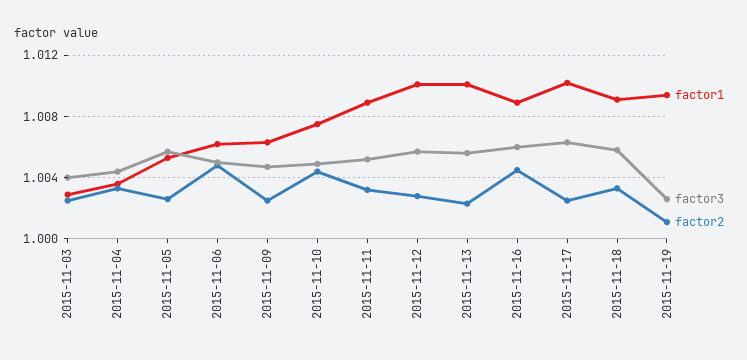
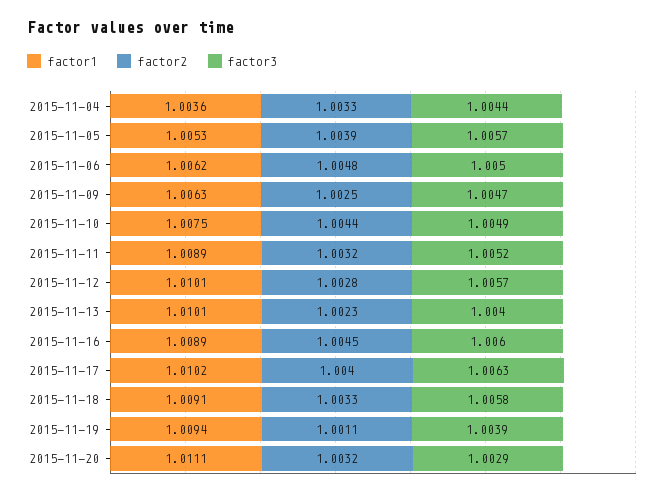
factor1, 2015-11-03: 1.003 -> none
factor3, 2015-11-03: 1.004 -> none
factor2, 2015-11-03: 1.0025 -> none
factor2, 2015-11-05: 1.0025 -> 1.0039
factor3, 2015-11-13: 1.0055 -> 1.004
factor2, 2015-11-17: 1.0025 -> 1.004
factor3, 2015-11-19: 1.0025 -> 1.0039
factor1, 2015-11-20: none -> 1.0111
factor2, 2015-11-20: none -> 1.0032
factor3, 2015-11-20: none -> 1.0029

